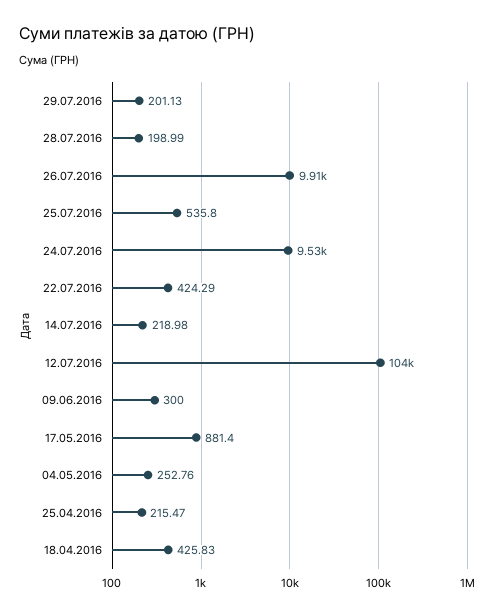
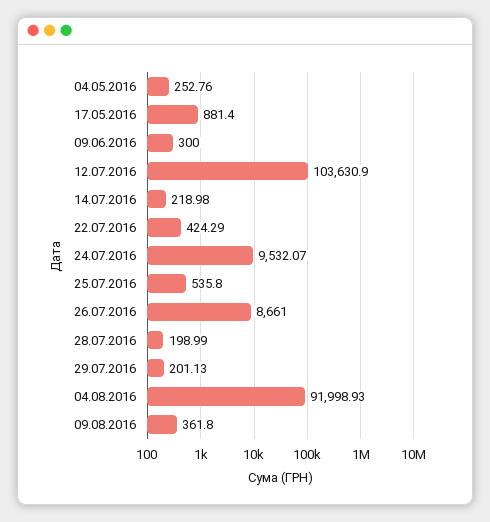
26.07.2016: 9910 -> 8661
25.04.2016: 215.47 -> none
18.04.2016: 425.83 -> none
04.08.2016: none -> 91998.93
09.08.2016: none -> 361.8

